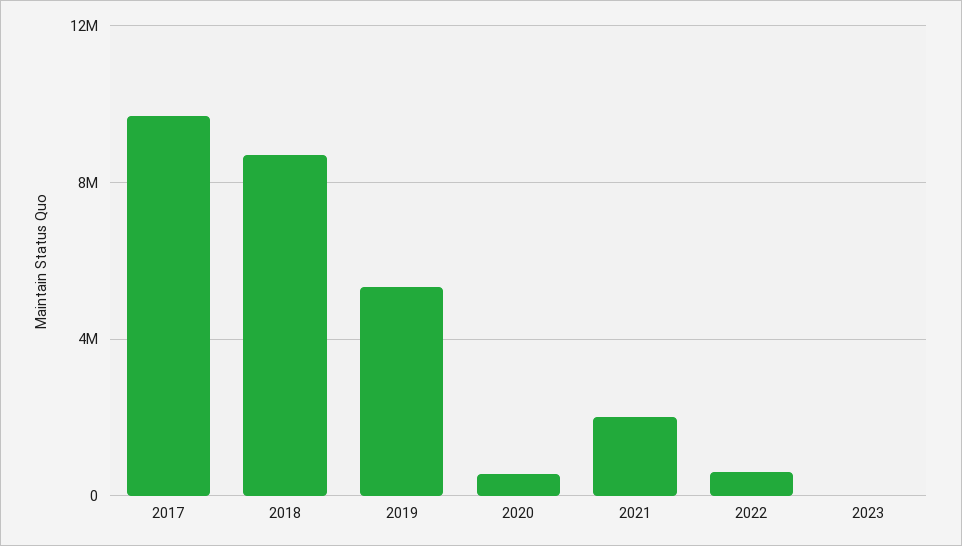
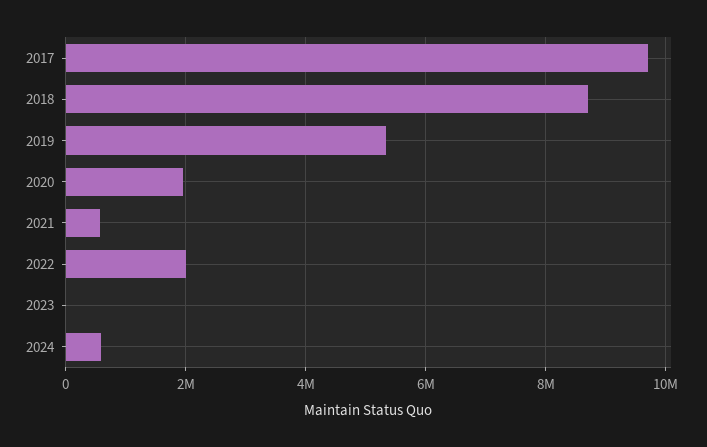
2020: 500000 -> 2000000
2021: 2000000 -> 600000
2022: 500000 -> 2000000
2024: none -> 600000

